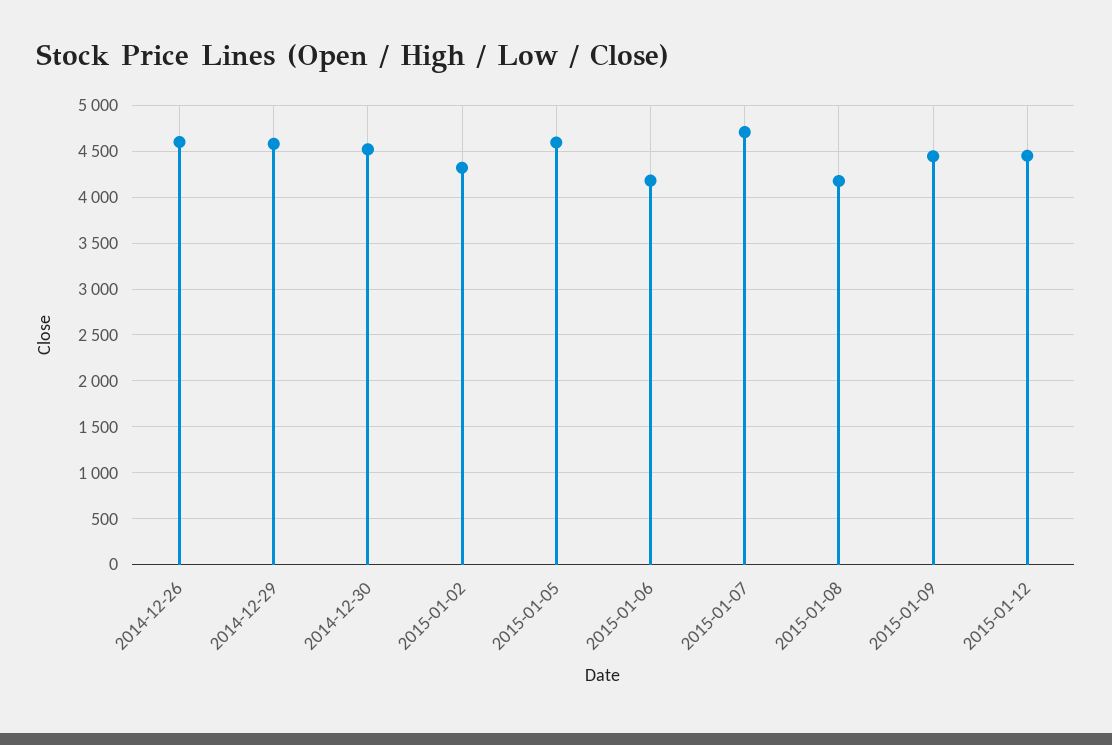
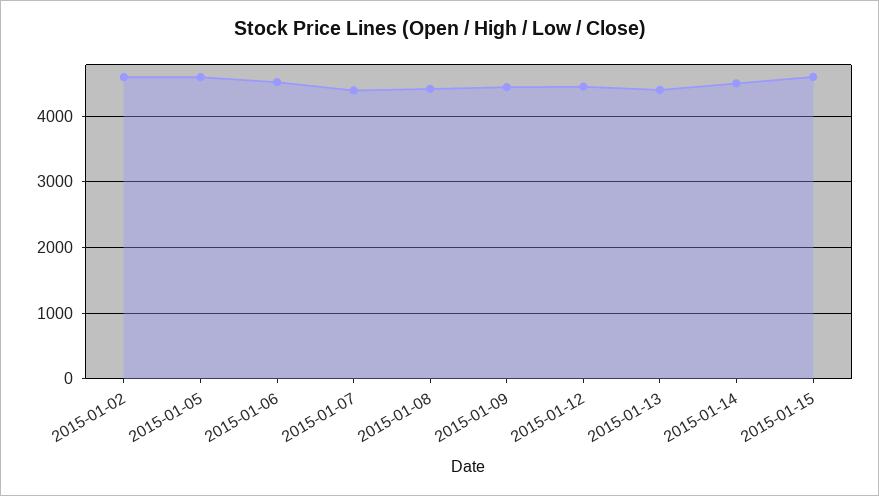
2014-12-26: 4600 -> none
2014-12-29: 4600 -> none
2014-12-30: 4500 -> none
2015-01-02: 4300 -> 4600
2015-01-06: 4200 -> 4500
2015-01-07: 4700 -> 4400
2015-01-08: 4200 -> 4400
2015-01-13: none -> 4400
2015-01-14: none -> 4500
2015-01-15: none -> 4600

